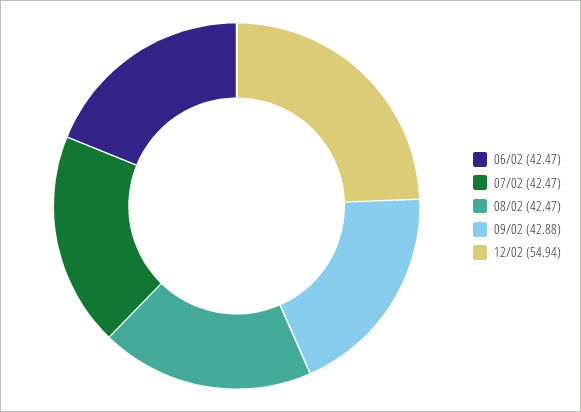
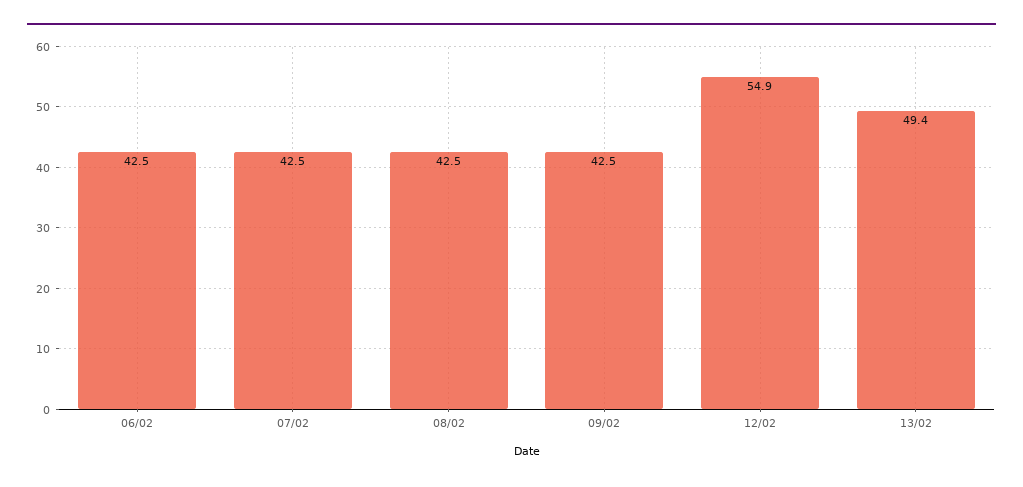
09/02: 42.88 -> 42.5
13/02: none -> 49.4

